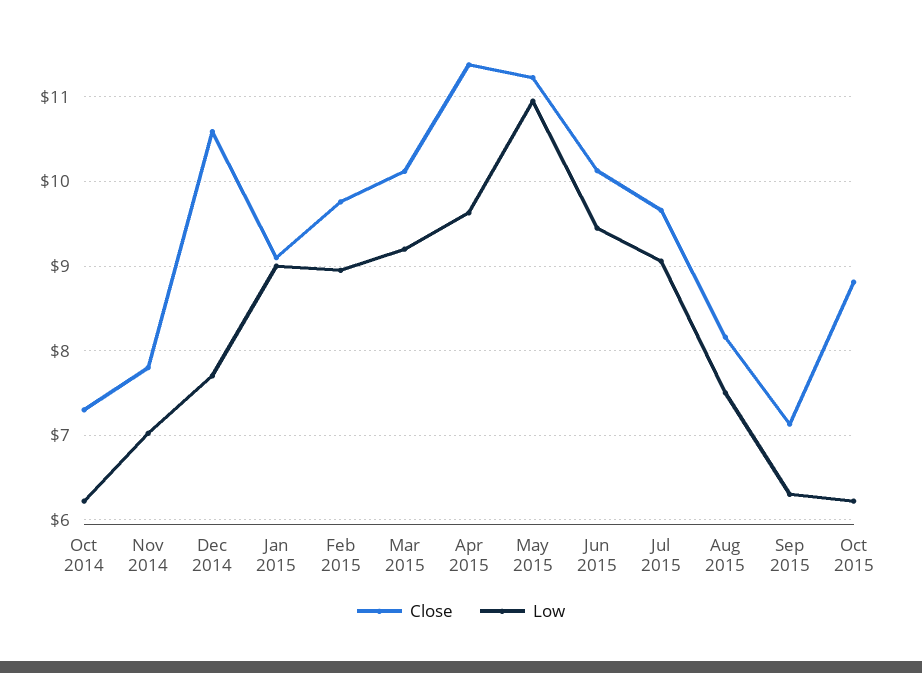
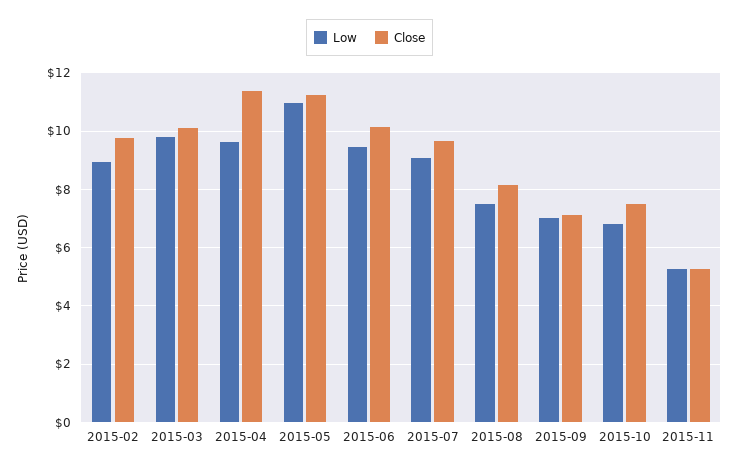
Close, Oct 2014: 7.3 -> none
Low, Oct 2014: 6.2 -> none
Close, Nov 2014: 7.8 -> none
Low, Nov 2014: 7 -> none
Close, Dec 2014: 10.6 -> none
Low, Dec 2014: 7.7 -> none
Close, Jan 2015: 9.1 -> none
Low, Jan 2015: 9 -> none
Low, Mar 2015: 9.2 -> 9.75
Low, Sep 2015: 6.3 -> 7
Close, Oct 2015: 8.8 -> 7.5
Low, Oct 2015: 6.2 -> 6.75
Low, 2015-11: none -> 5.25
Close, 2015-11: none -> 5.25

